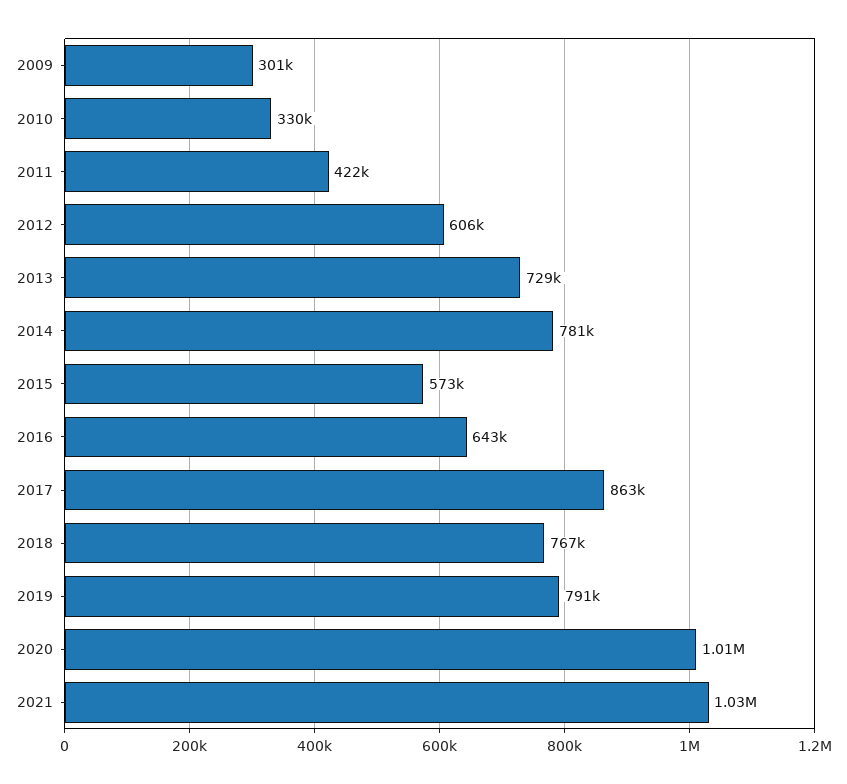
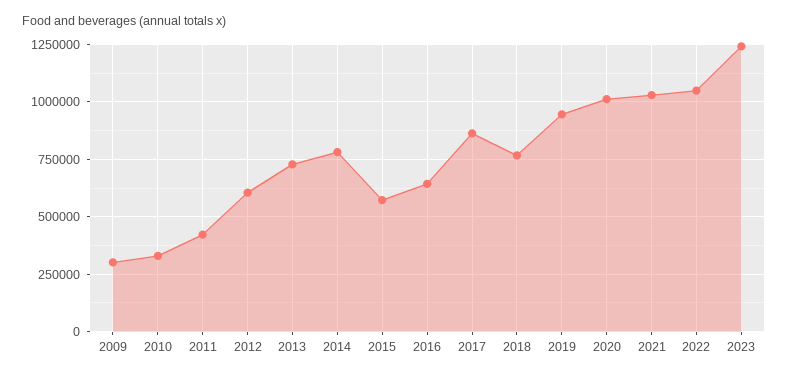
2019: 791000 -> 950000
2022: none -> 1050000
2023: none -> 1250000

